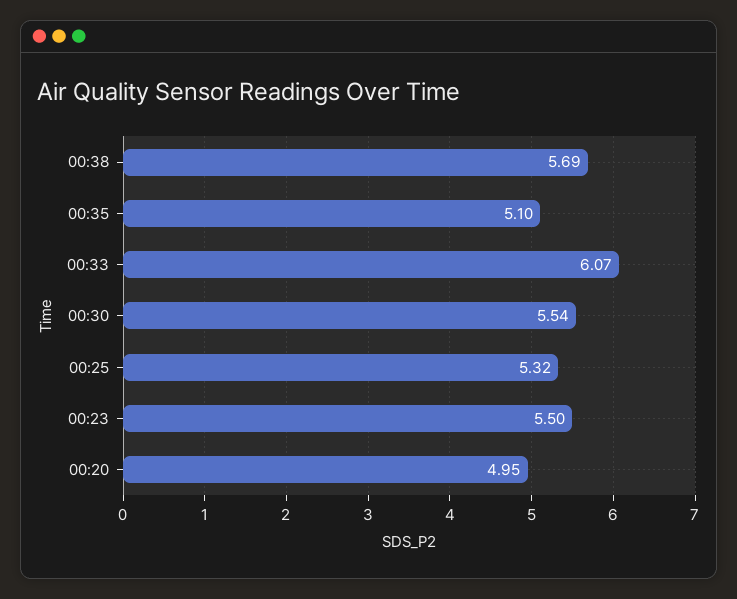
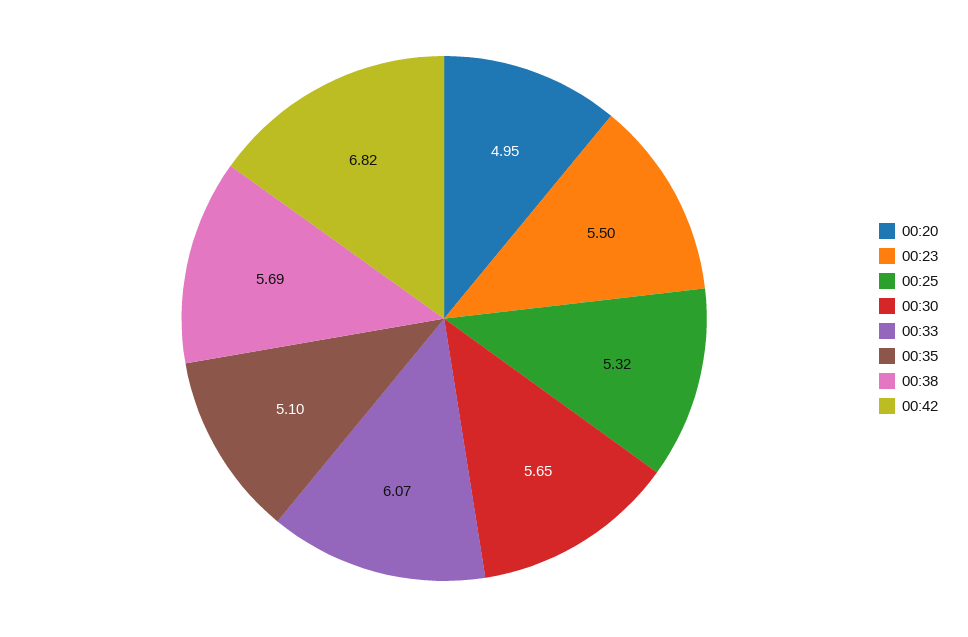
00:30: 5.54 -> 5.65
00:42: none -> 6.82

